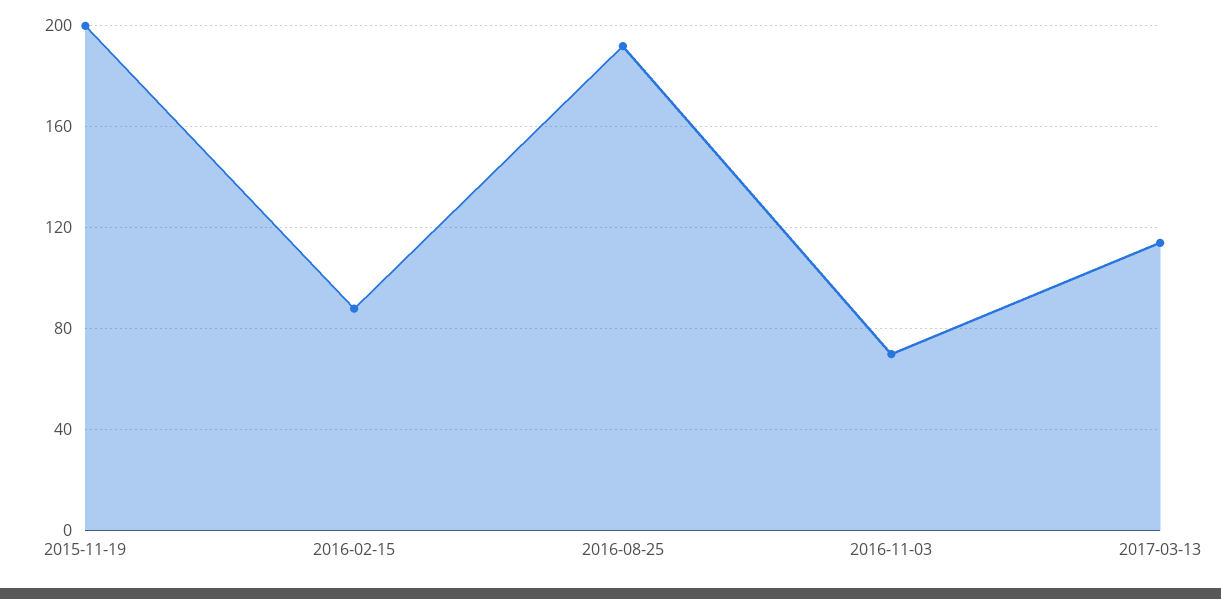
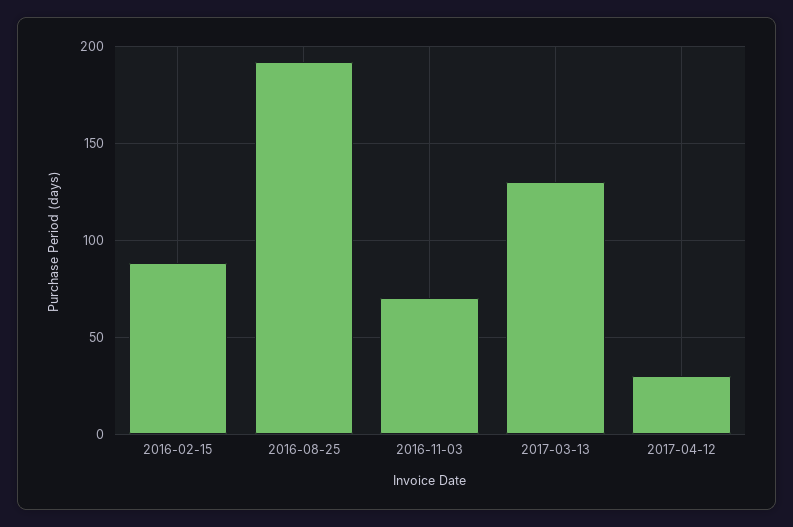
2015-11-19: 200 -> none
2017-03-13: 115 -> 130
2017-04-12: none -> 30

